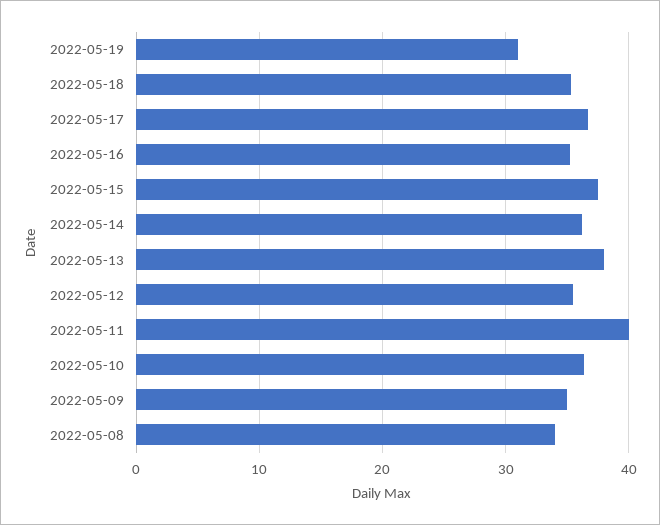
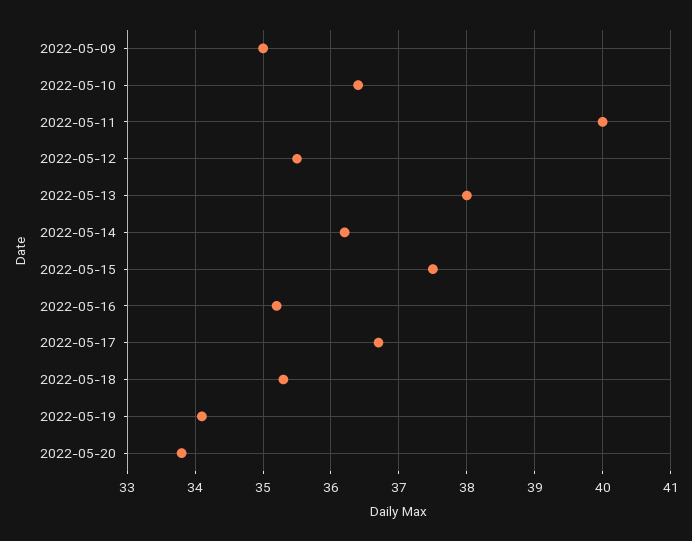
2022-05-19: 31 -> 34.1
2022-05-08: 34 -> none
2022-05-20: none -> 33.8

